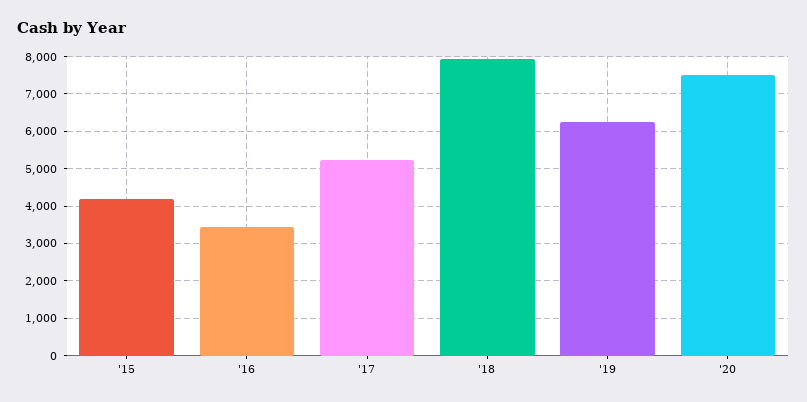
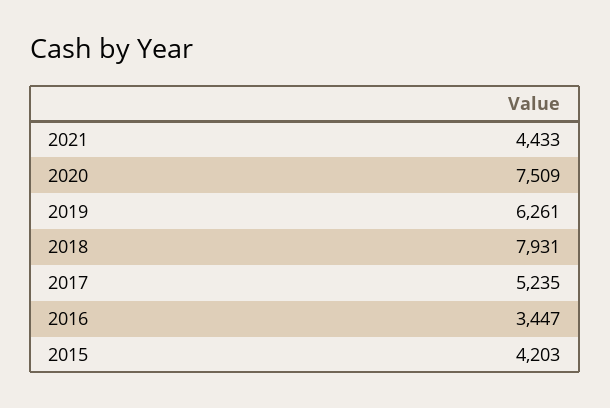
2021: none -> 4433

